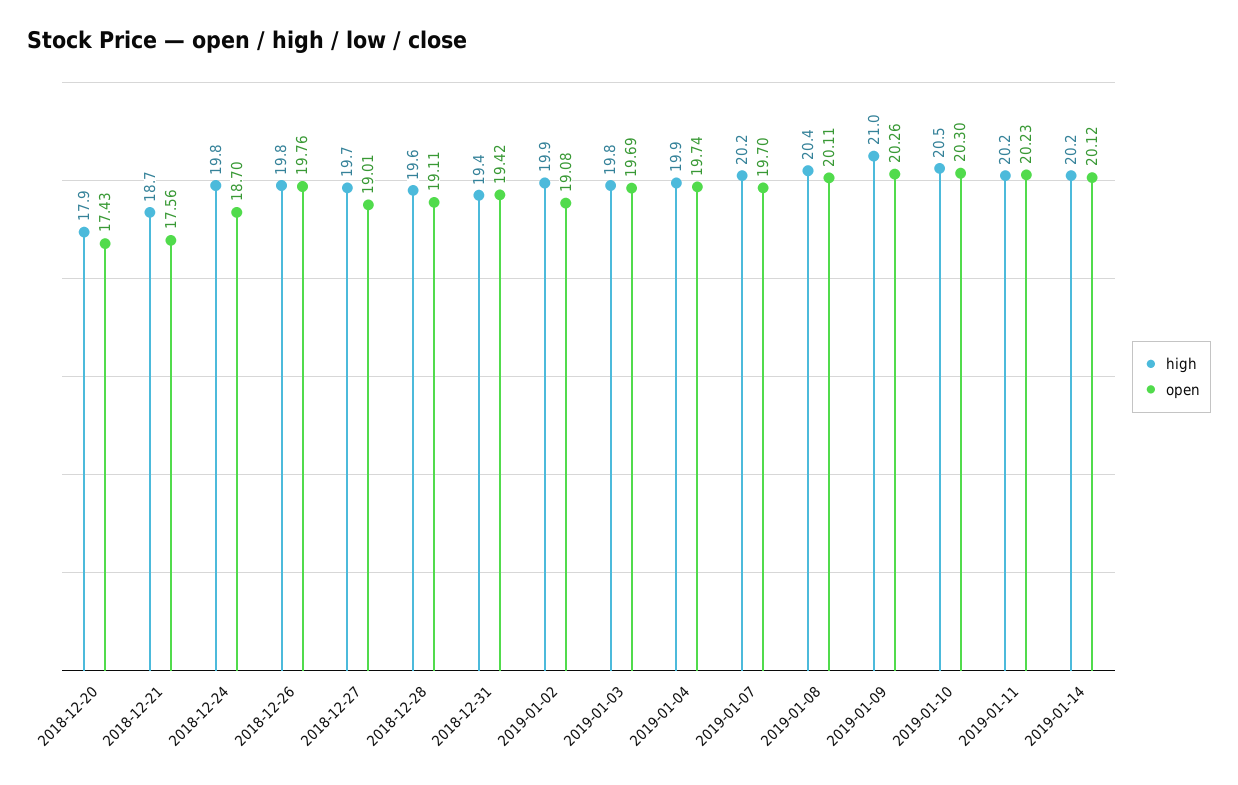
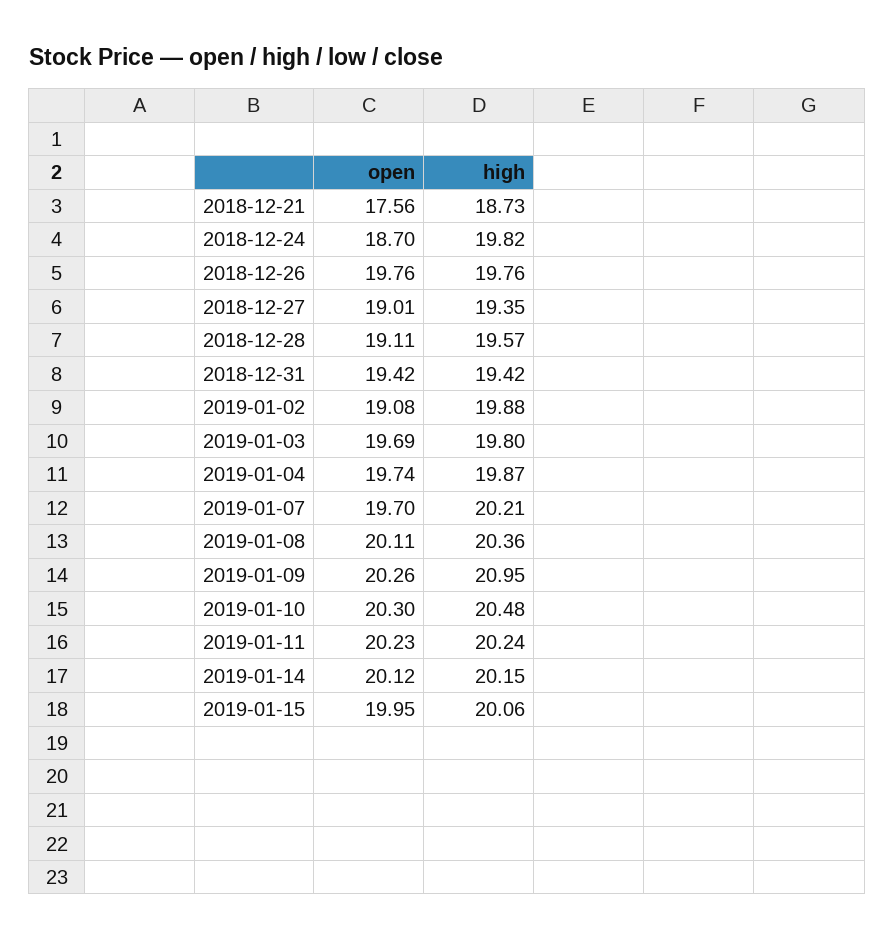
high, 2018-12-20: 17.9 -> none
open, 2018-12-20: 17.43 -> none
high, 2018-12-27: 19.7 -> 19.35
open, 2019-01-15: none -> 19.95
high, 2019-01-15: none -> 20.06

